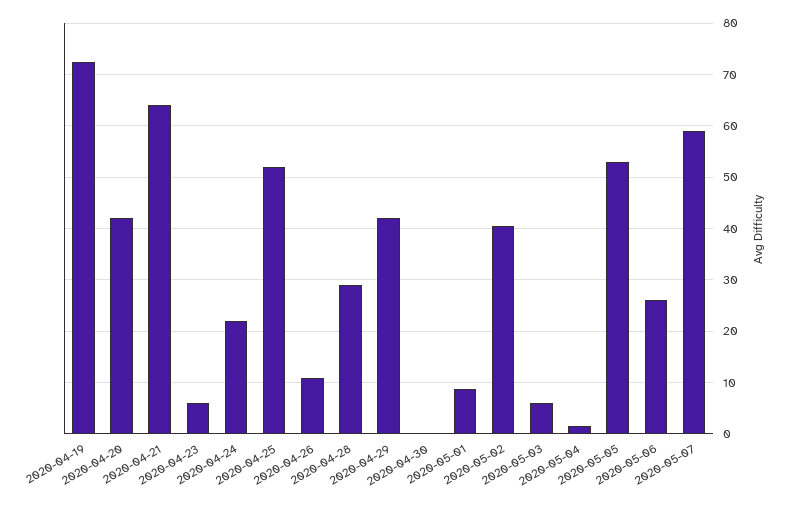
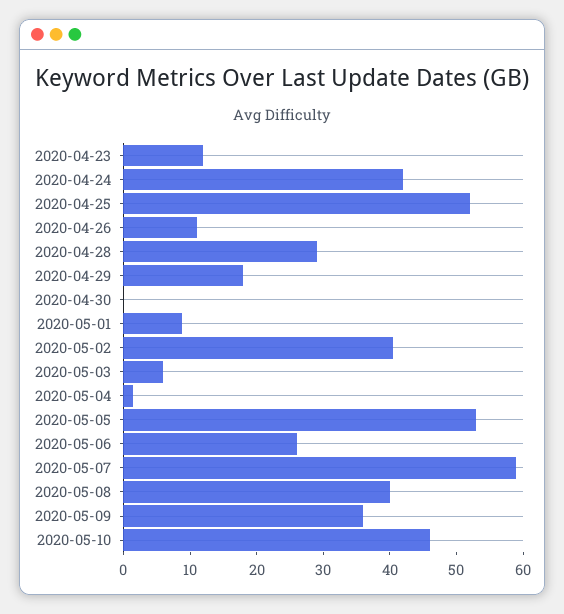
2020-04-19: 72 -> none
2020-04-20: 42 -> none
2020-04-21: 64 -> none
2020-04-23: 6 -> 12
2020-04-24: 22 -> 42
2020-04-29: 42 -> 18
2020-05-08: none -> 40
2020-05-09: none -> 36
2020-05-10: none -> 46

